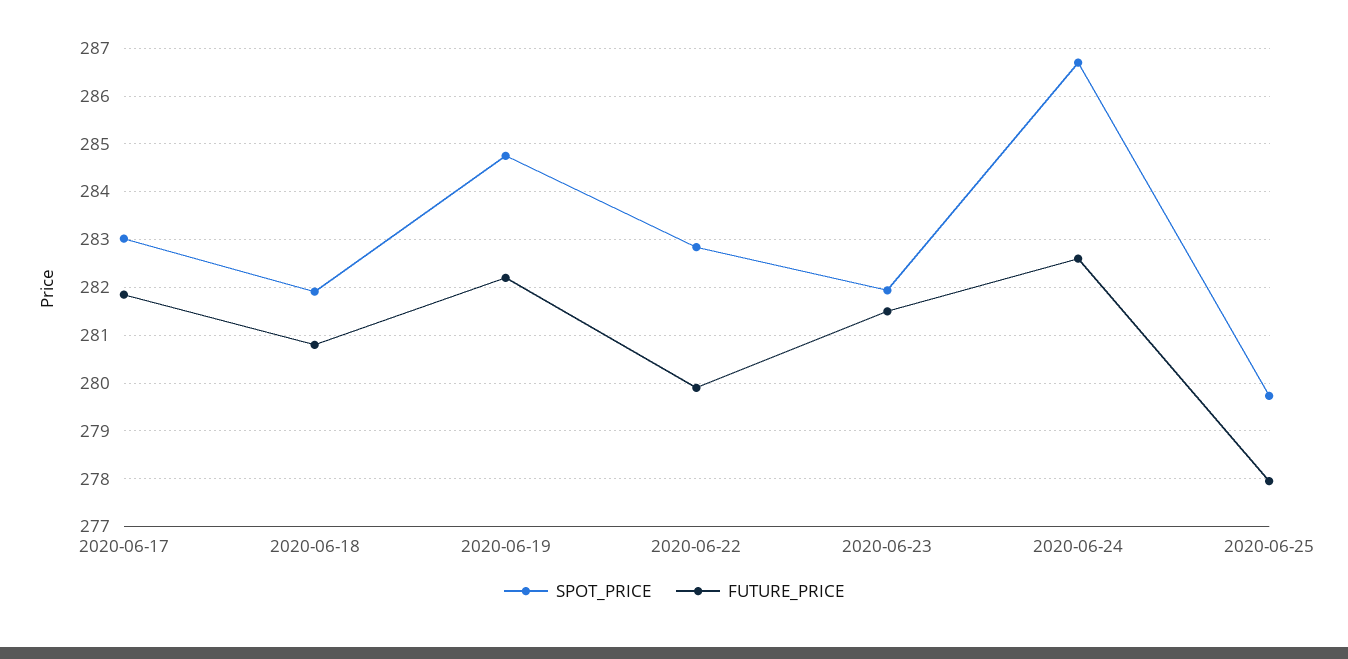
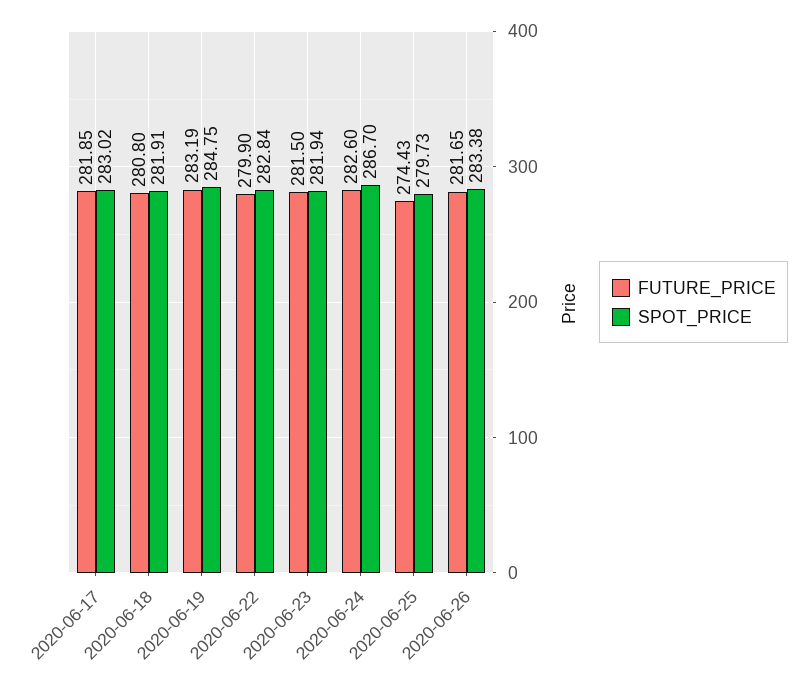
FUTURE_PRICE, 2020-06-19: 282.2 -> 283.19
FUTURE_PRICE, 2020-06-25: 278 -> 274.43
FUTURE_PRICE, 2020-06-26: none -> 281.65
SPOT_PRICE, 2020-06-26: none -> 283.38

